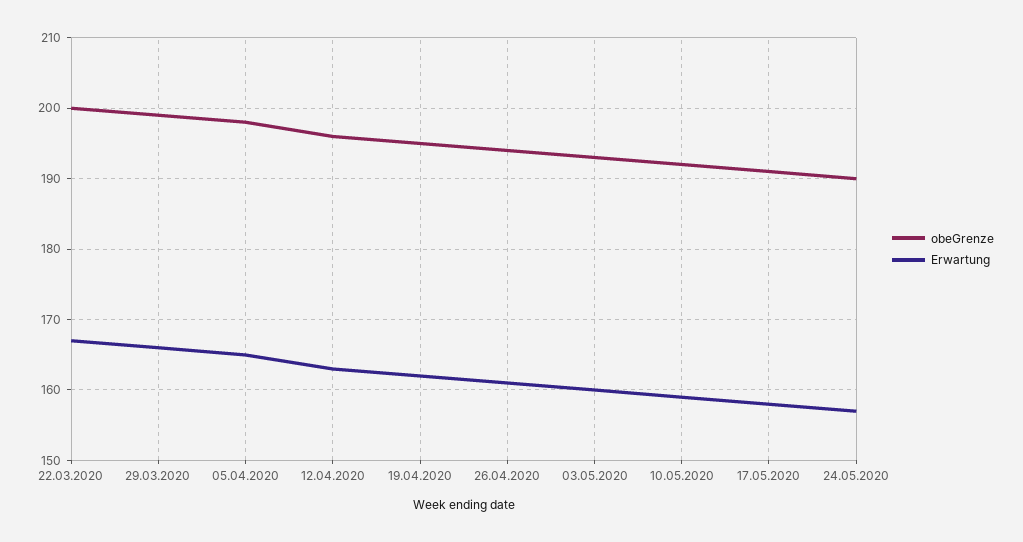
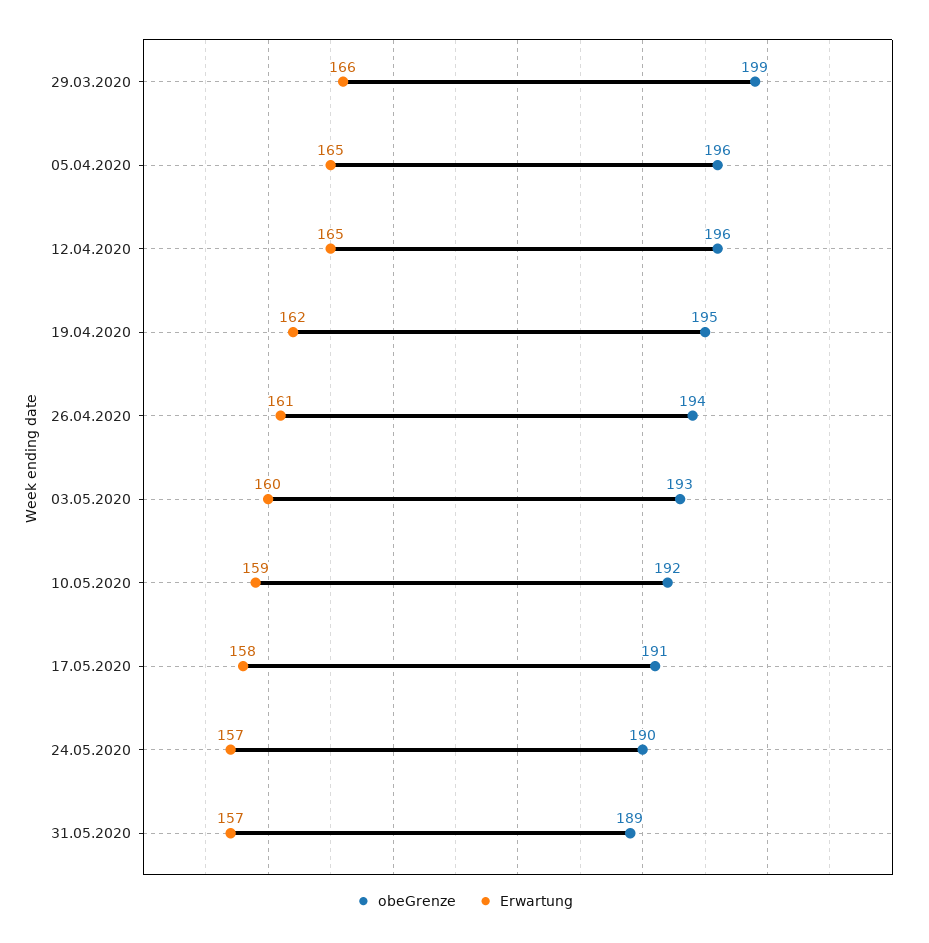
obeGrenze, 22.03.2020: 200 -> none
Erwartung, 22.03.2020: 167 -> none
obeGrenze, 05.04.2020: 198 -> 196
Erwartung, 12.04.2020: 163 -> 165
obeGrenze, 31.05.2020: none -> 189
Erwartung, 31.05.2020: none -> 157

